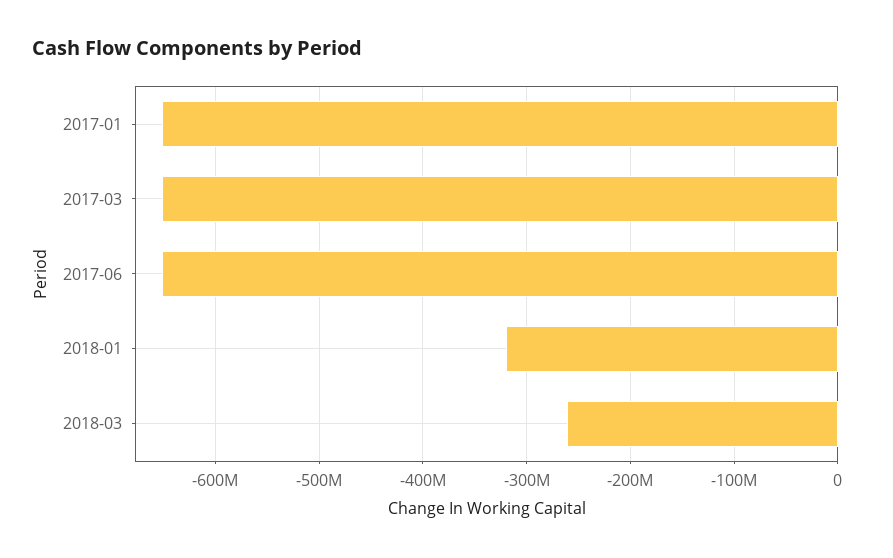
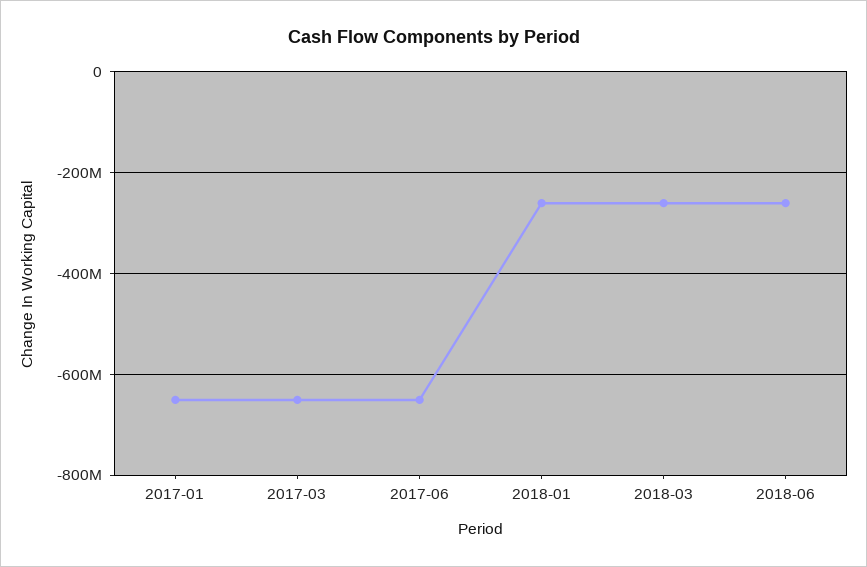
2018-01: -320000000 -> -260000000
2018-06: none -> -260000000

